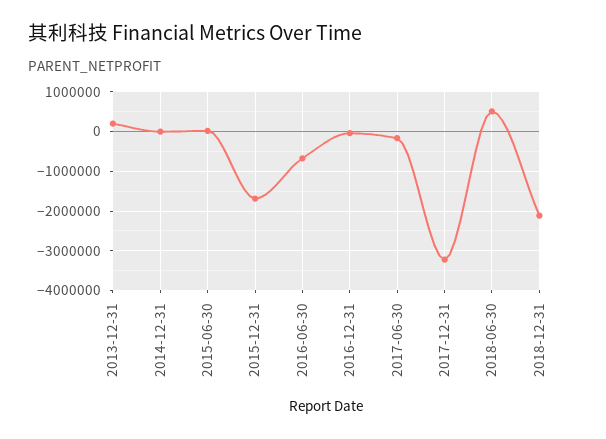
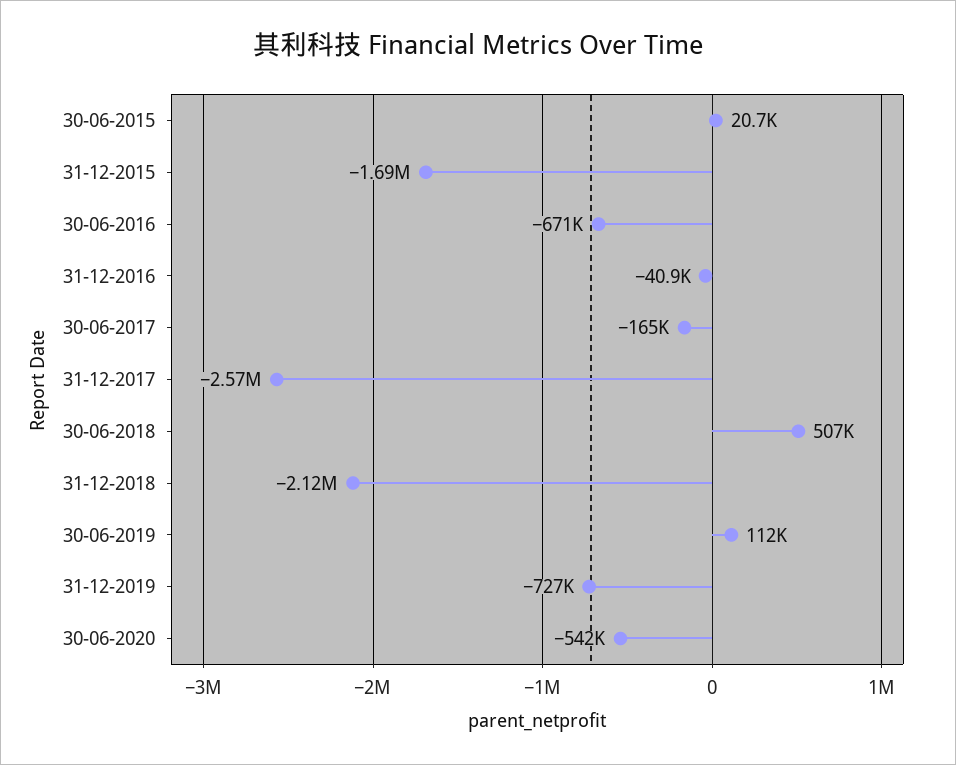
2013-12-31: 200000 -> none
2014-12-31: 0 -> none
2017-12-31: -3200000 -> -2570000
30-06-2019: none -> 112000
31-12-2019: none -> -727000
30-06-2020: none -> -542000

